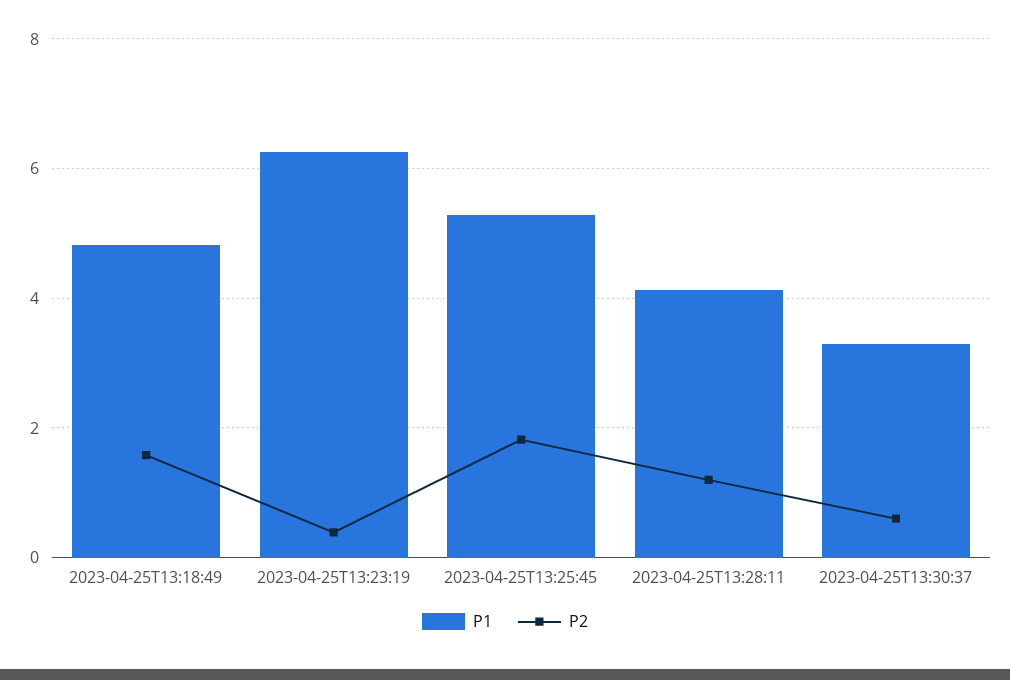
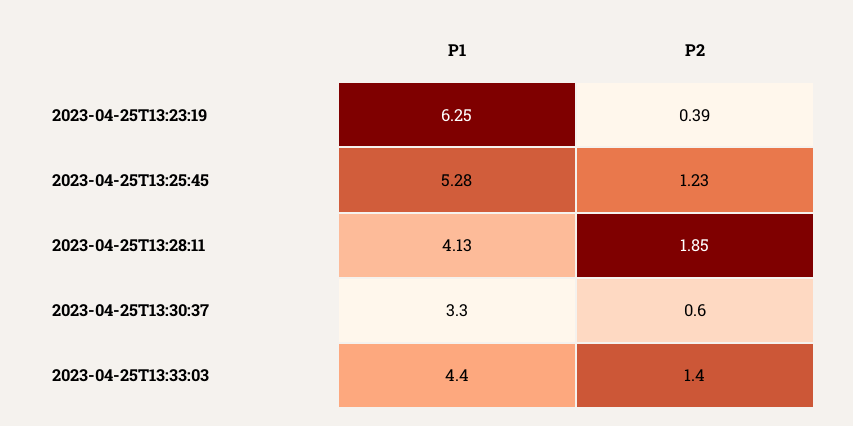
P1, 2023-04-25T13:18:49: 4.8 -> none
P2, 2023-04-25T13:18:49: 1.6 -> none
P2, 2023-04-25T13:25:45: 1.8 -> 1.23
P2, 2023-04-25T13:28:11: 1.2 -> 1.85
P1, 2023-04-25T13:33:03: none -> 4.4
P2, 2023-04-25T13:33:03: none -> 1.4

